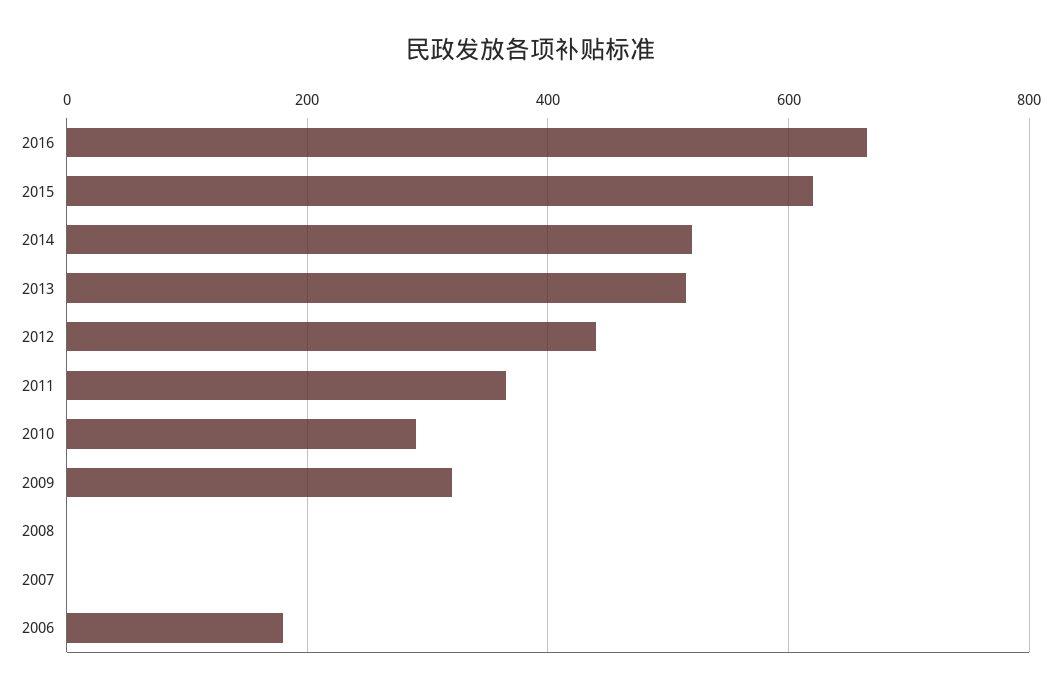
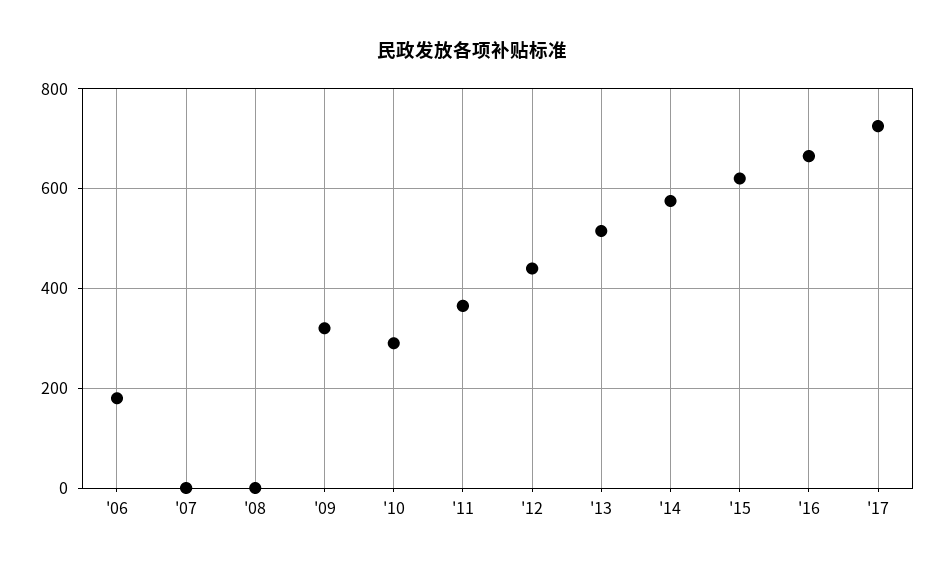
2014: 520 -> 580
'17: none -> 720

